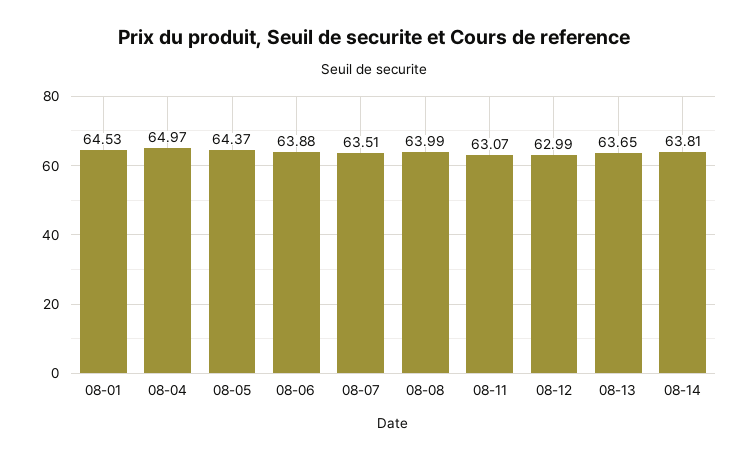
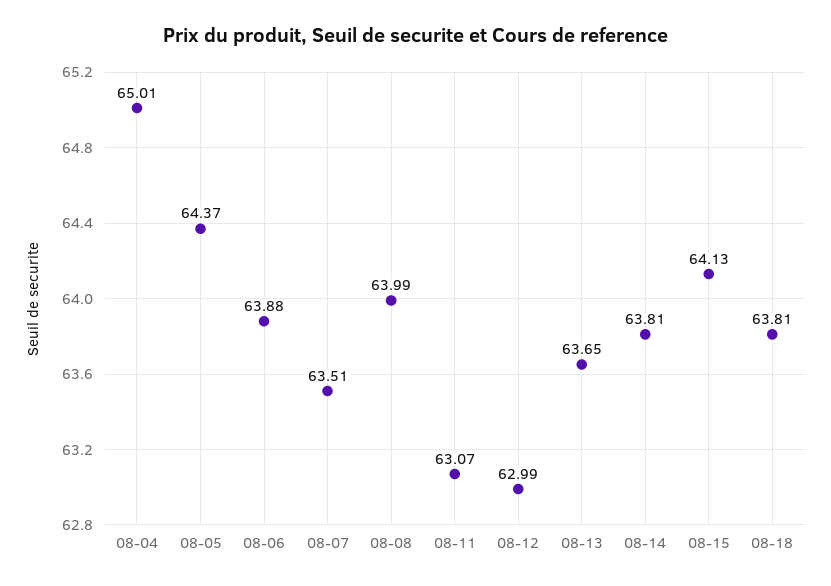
08-01: 64.53 -> none
08-04: 64.97 -> 65.01
08-15: none -> 64.13
08-18: none -> 63.81

